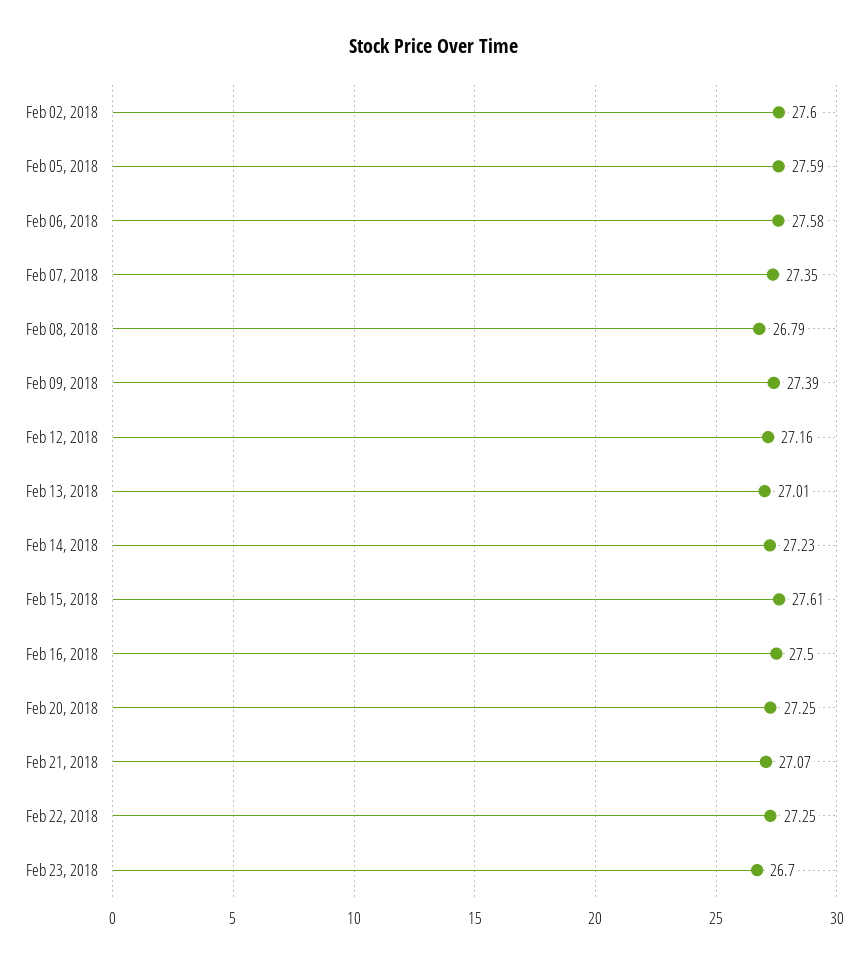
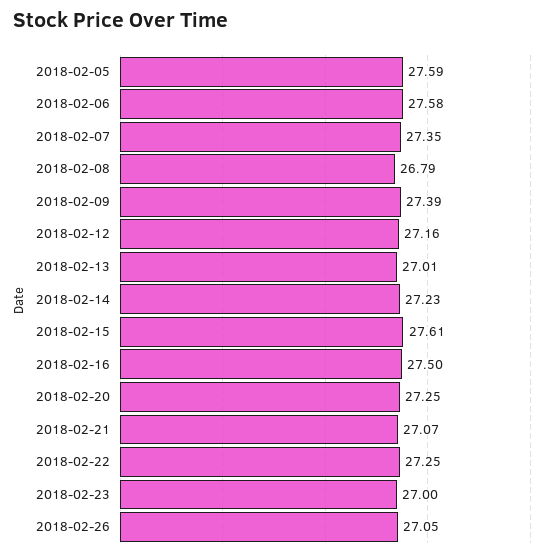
Feb 02, 2018: 27.6 -> none
Feb 23, 2018: 26.7 -> 27
2018-02-26: none -> 27.05

